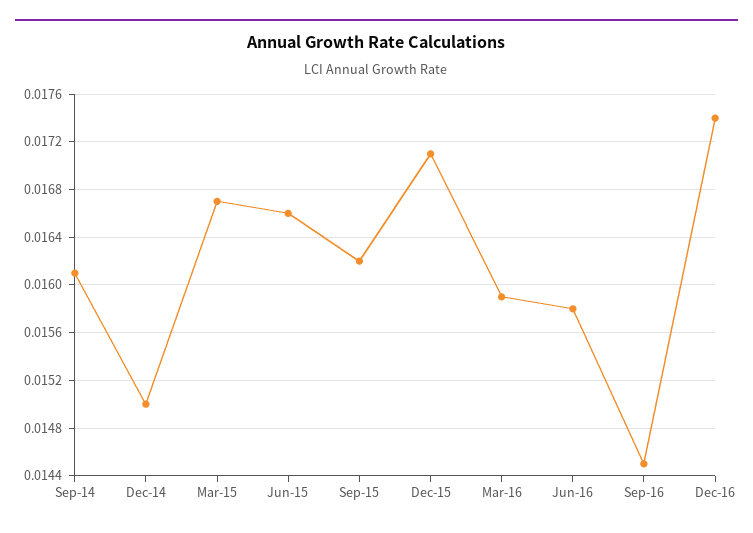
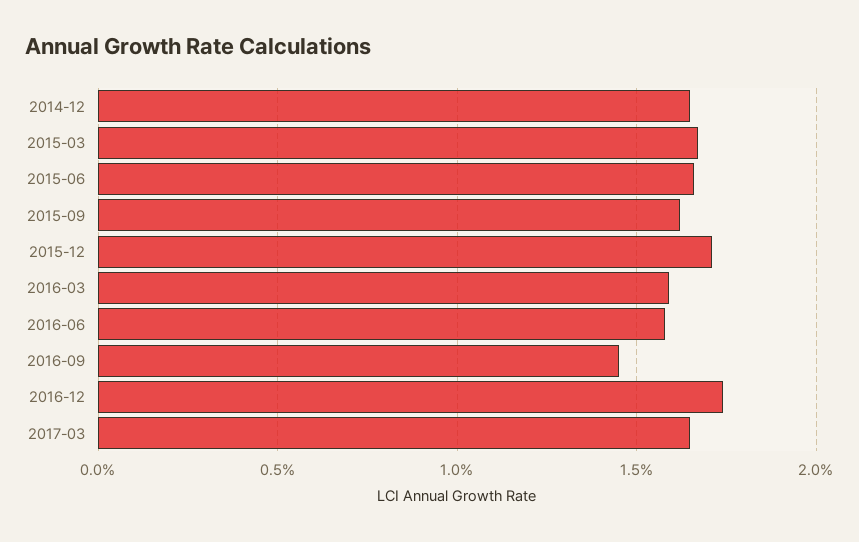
Sep-14: 0.0161 -> none
Dec-14: 0.015 -> 0.0165
2017-03: none -> 0.0165

